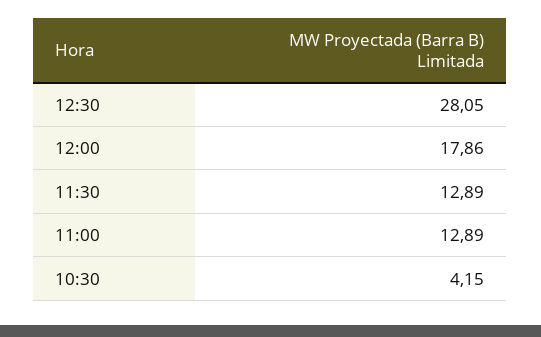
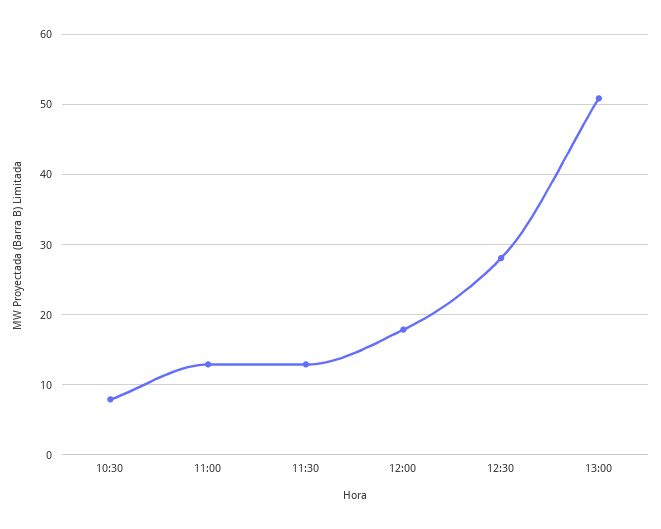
10:30: 4.15 -> 8
13:00: none -> 51

